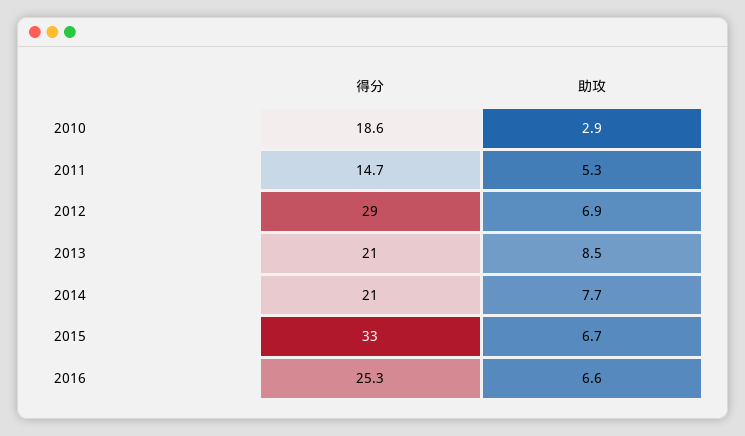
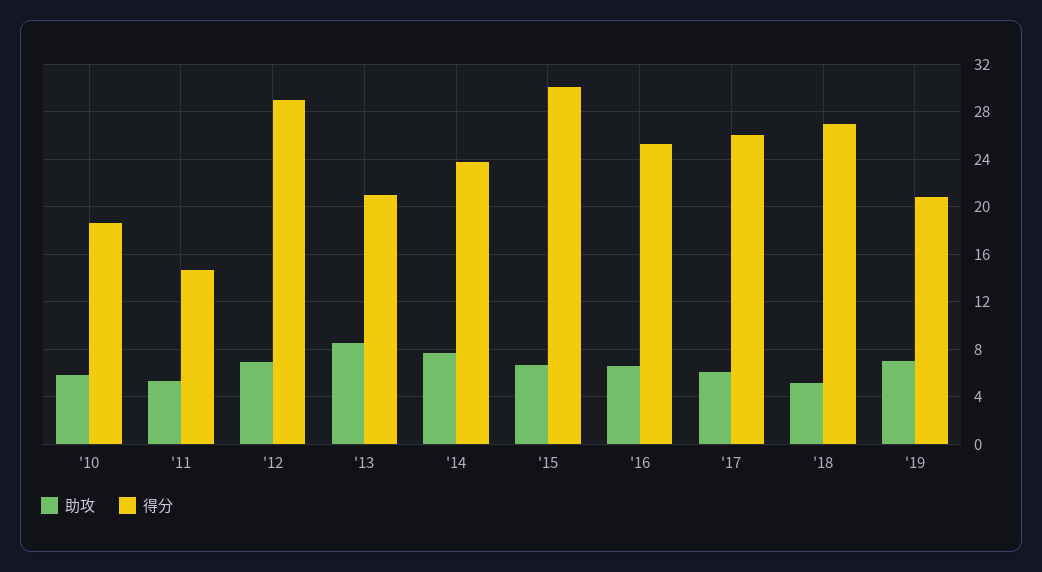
助攻, 2010: 2.9 -> 6
得分, 2014: 21 -> 24
得分, 2015: 33 -> 30
助攻, '17: none -> 6
得分, '17: none -> 26
助攻, '18: none -> 5
得分, '18: none -> 27
助攻, '19: none -> 7
得分, '19: none -> 21

